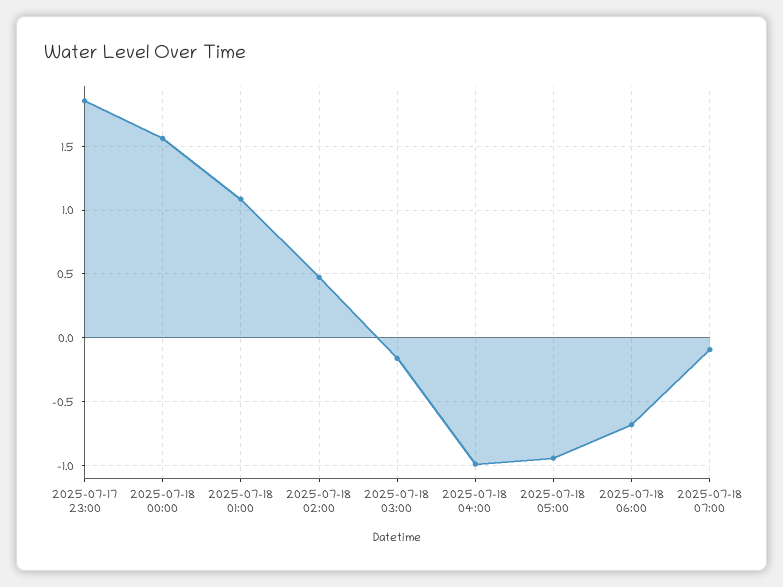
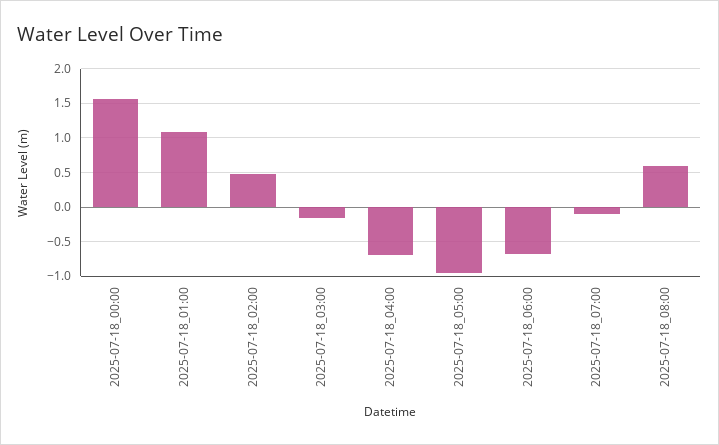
2025-07-17 23:00: 1.85 -> none
2025-07-18 04:00: -1 -> -0.7
2025-07-18_08:00: none -> 0.6

